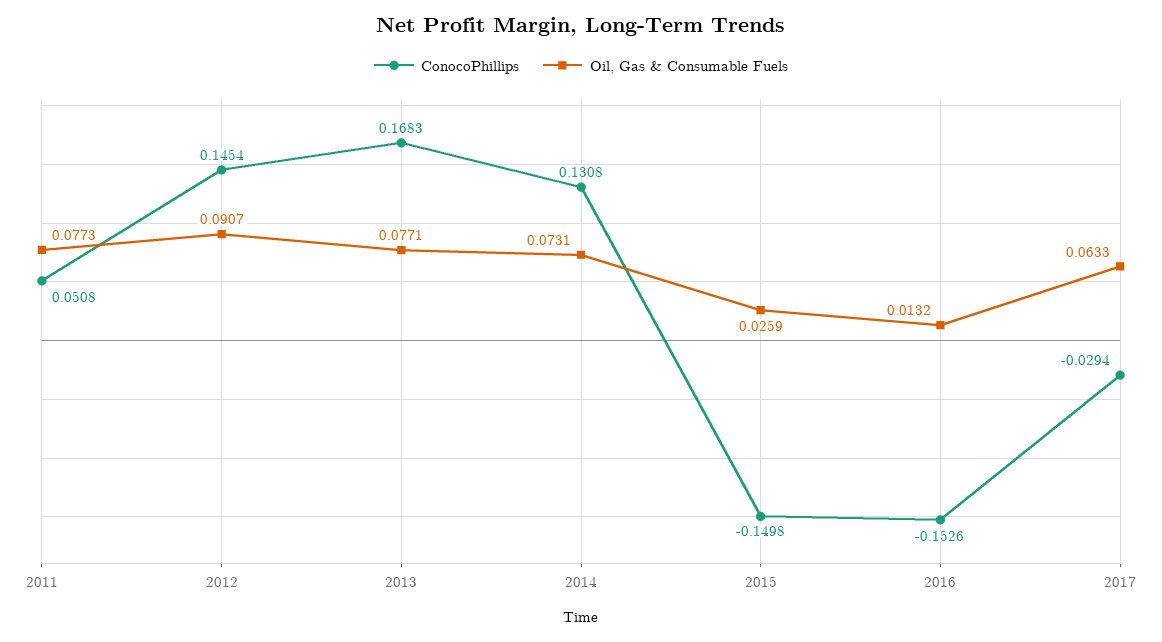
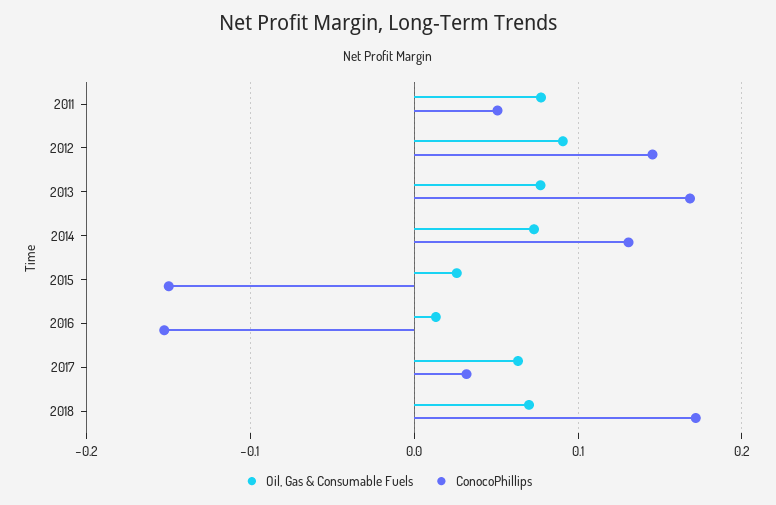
ConocoPhillips, 2017: -0.0294 -> 0.03
Oil, Gas & Consumable Fuels, 2018: none -> 0.07
ConocoPhillips, 2018: none -> 0.17

